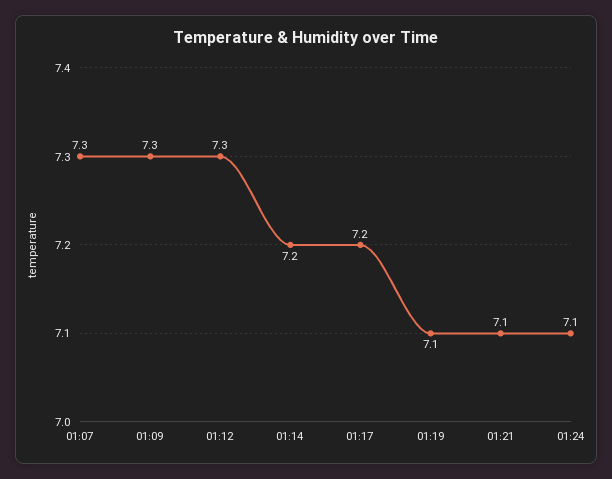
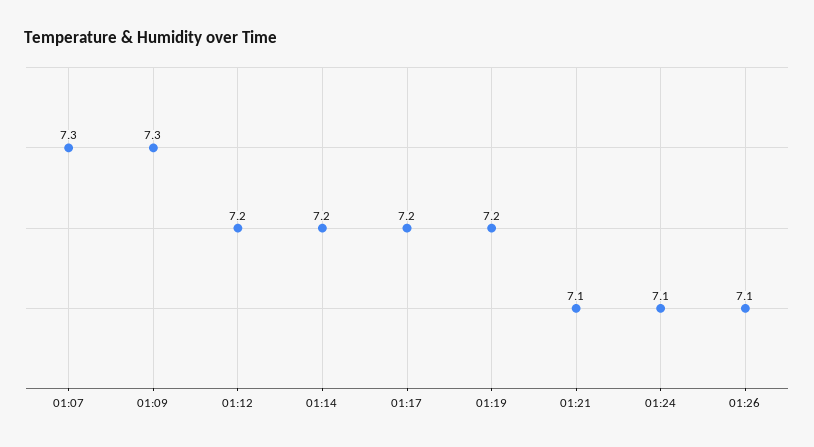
01:12: 7.3 -> 7.2
01:19: 7.1 -> 7.2
01:26: none -> 7.1

